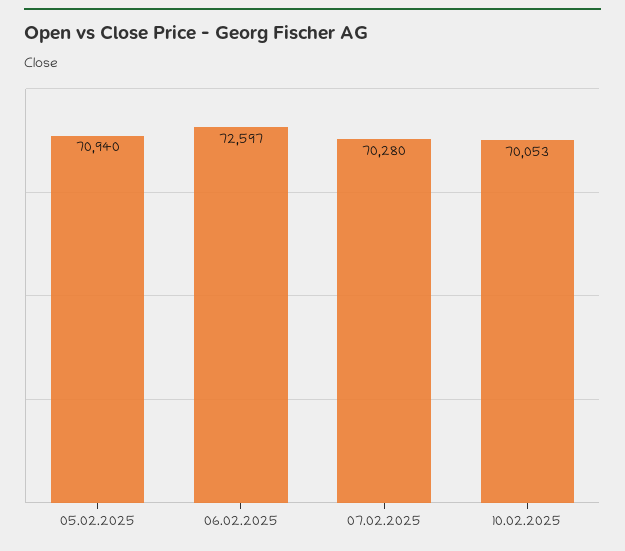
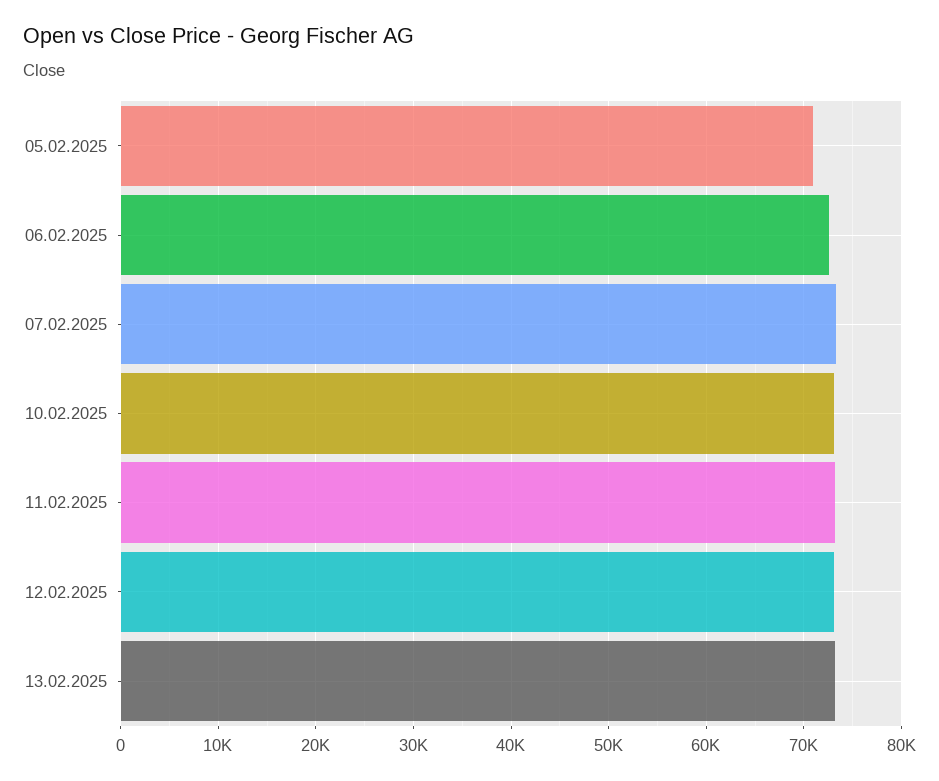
07.02.2025: 70280 -> 73000
10.02.2025: 70053 -> 73000
11.02.2025: none -> 73000
12.02.2025: none -> 73000
13.02.2025: none -> 73000

